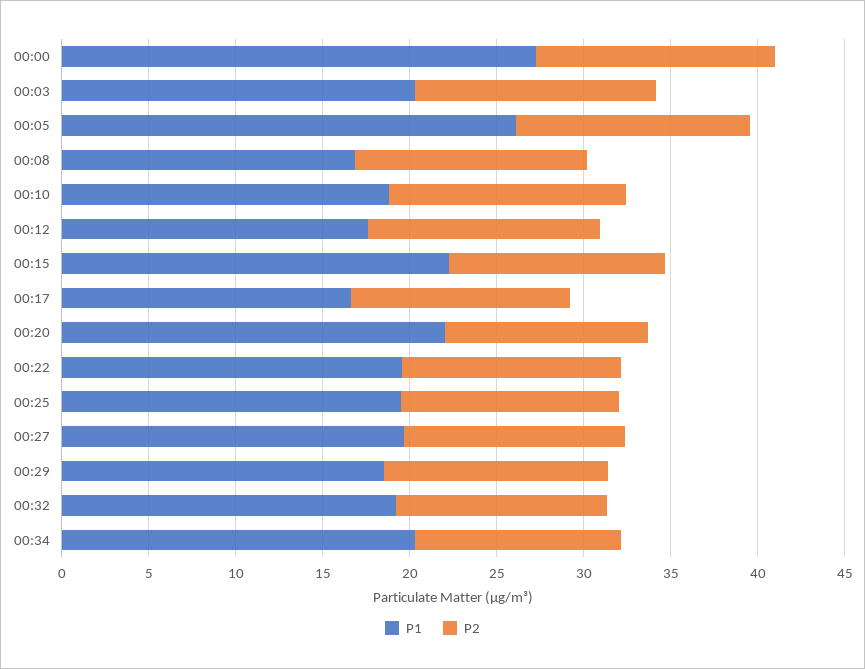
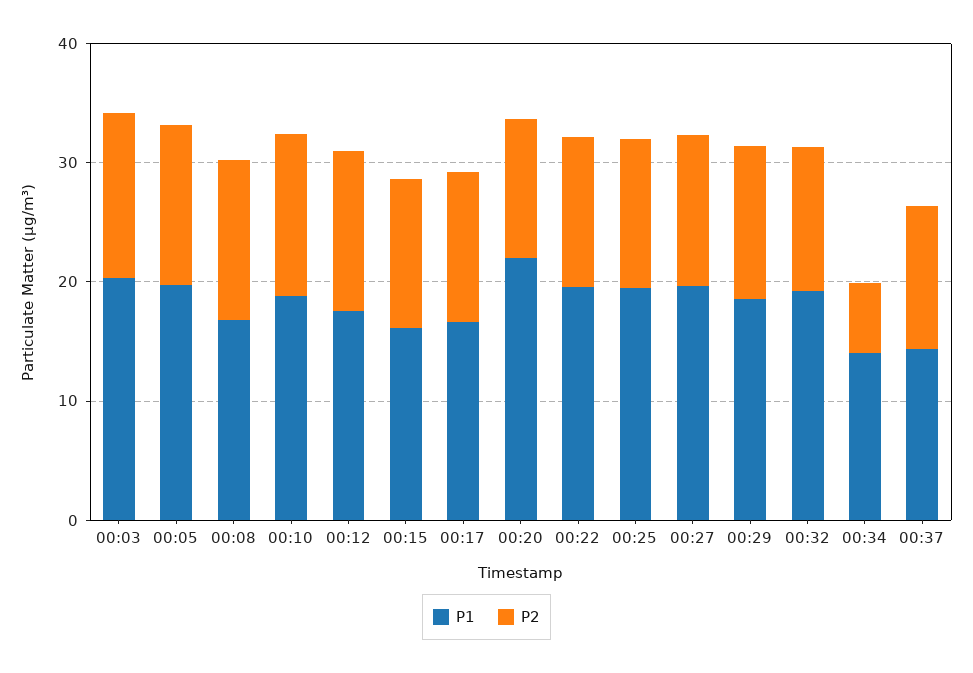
P1, 00:00: 27 -> none
P2, 00:00: 14 -> none
P1, 00:05: 26 -> 20
P1, 00:15: 22 -> 16
P1, 00:34: 20 -> 14
P2, 00:34: 12 -> 6
P1, 00:37: none -> 14
P2, 00:37: none -> 12

